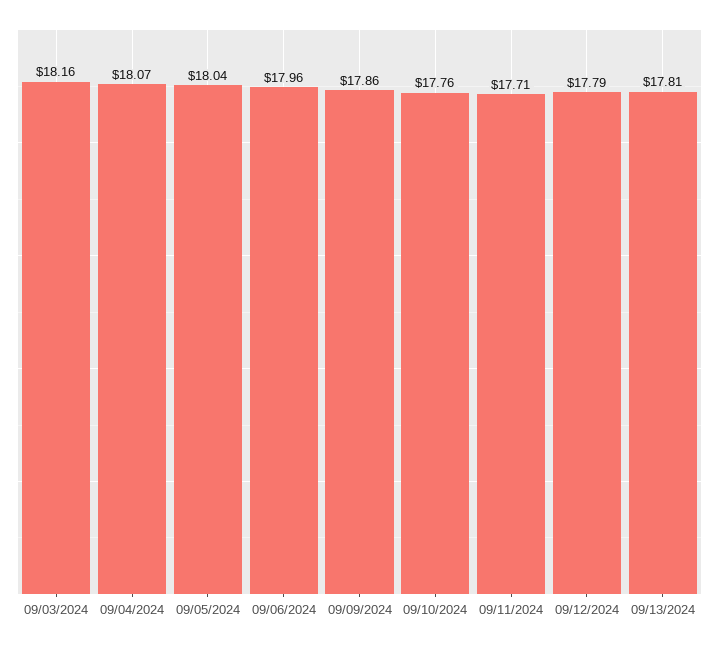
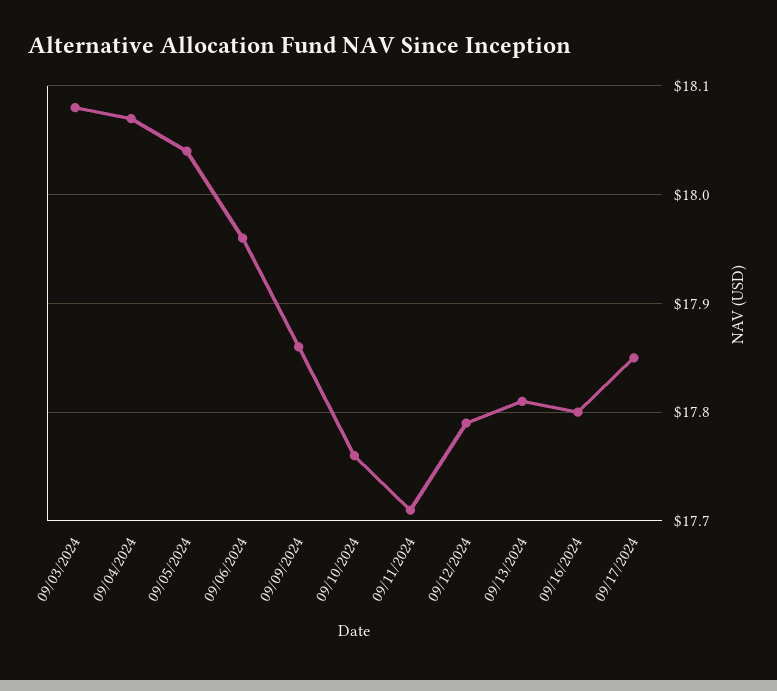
09/03/2024: 18.16 -> 18.08
09/16/2024: none -> 17.8
09/17/2024: none -> 17.85

